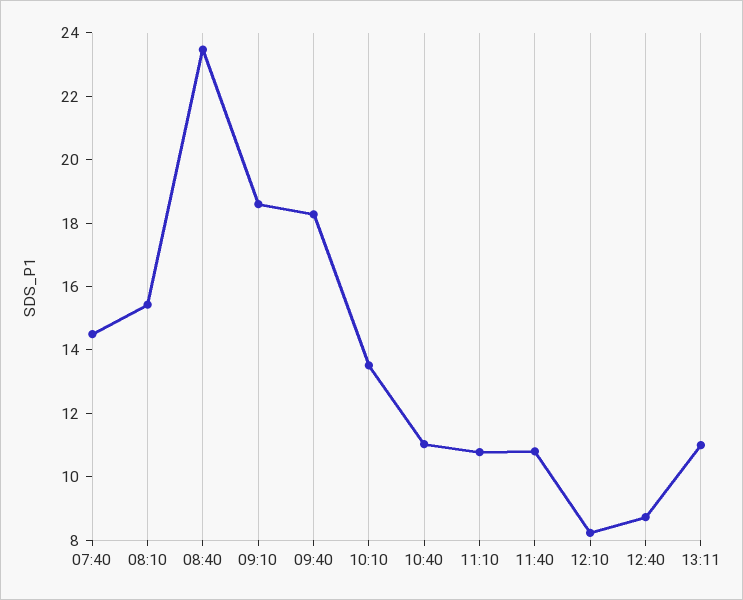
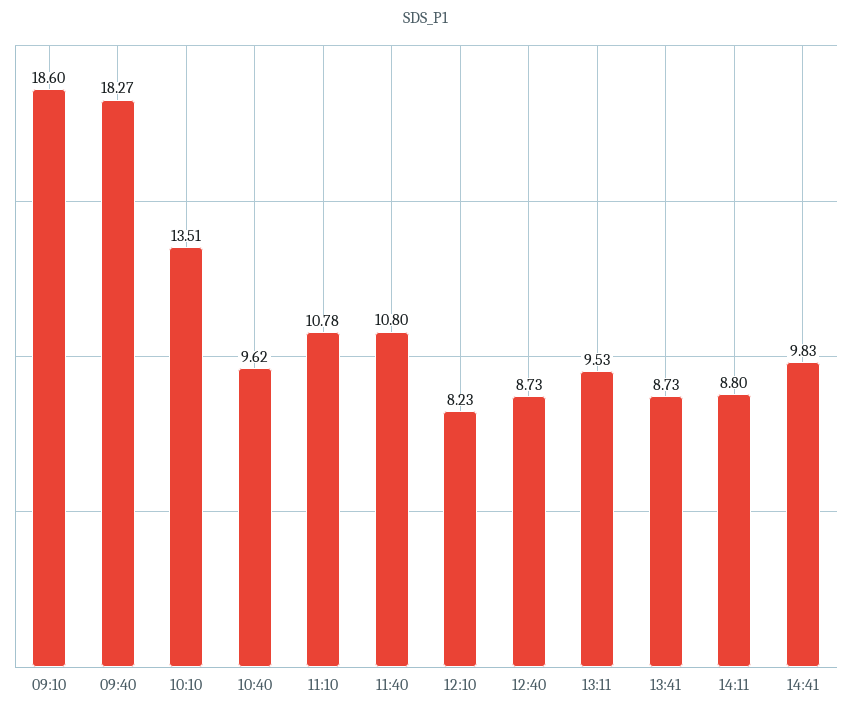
07:40: 14.5 -> none
08:10: 15.5 -> none
08:40: 23.5 -> none
10:40: 11 -> 9.62
13:11: 11 -> 9.53
13:41: none -> 8.73
14:11: none -> 8.8
14:41: none -> 9.83

